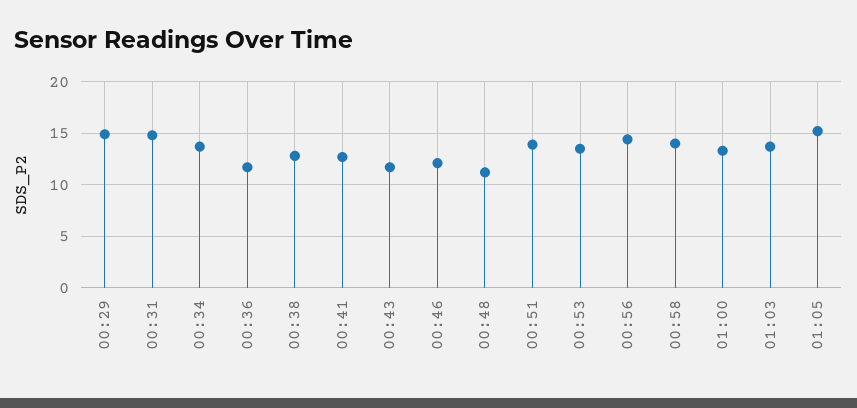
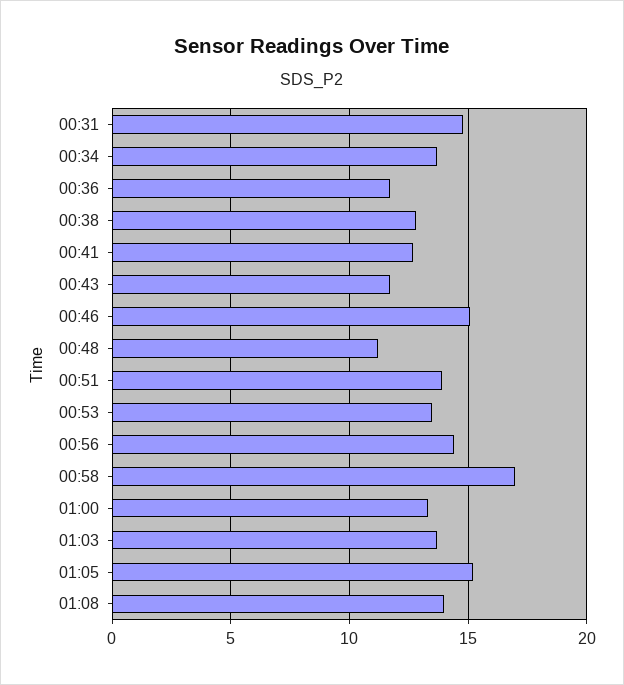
00:29: 15 -> none
00:46: 12 -> 15
00:58: 14 -> 17
01:08: none -> 14

